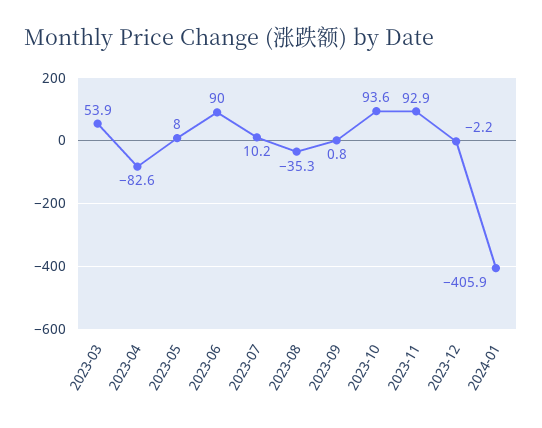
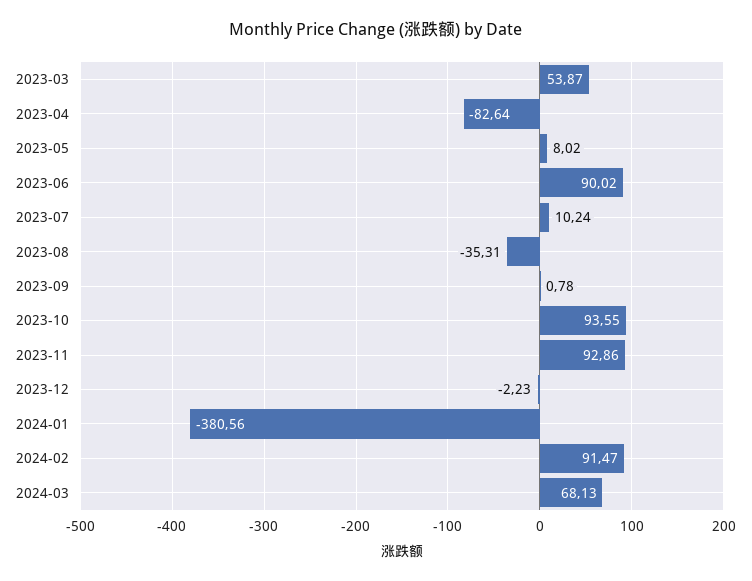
2024-01: -405.9 -> -380.56
2024-02: none -> 91.47
2024-03: none -> 68.13

